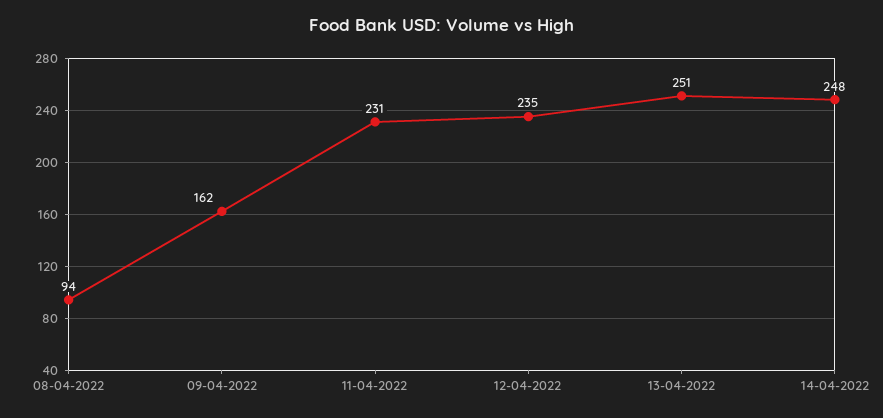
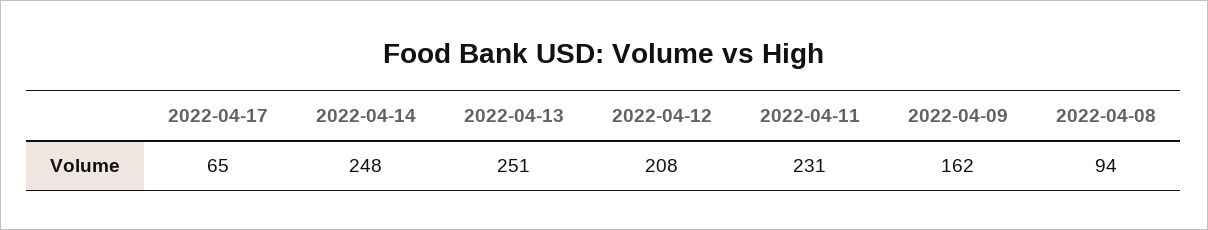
12-04-2022: 235 -> 208
2022-04-17: none -> 65

